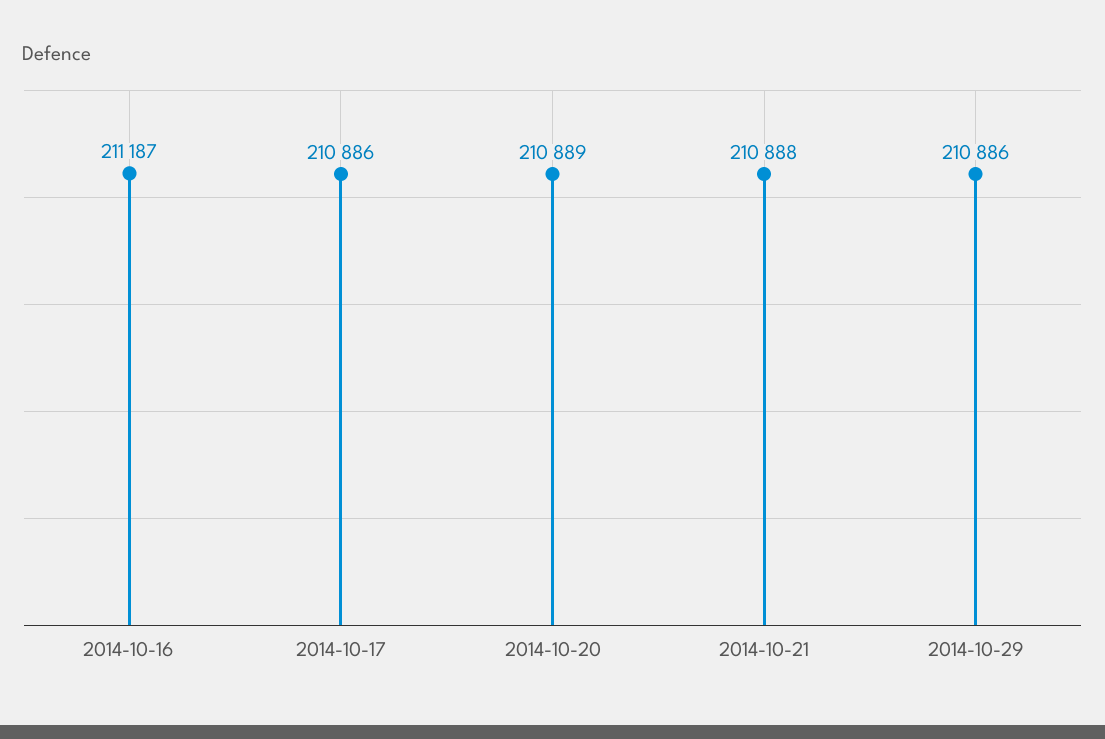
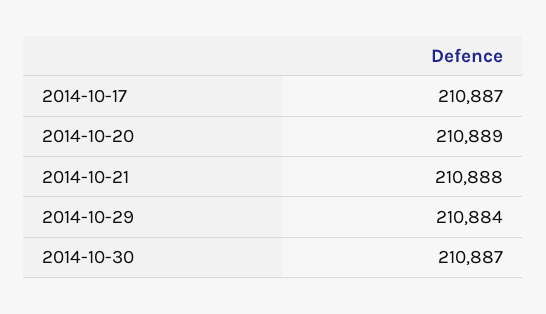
2014-10-16: 211187 -> none
2014-10-17: 210886 -> 210887
2014-10-29: 210886 -> 210884
2014-10-30: none -> 210887

